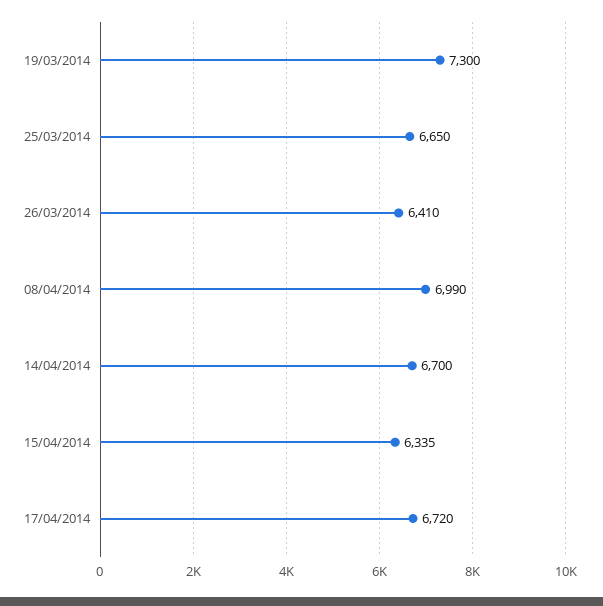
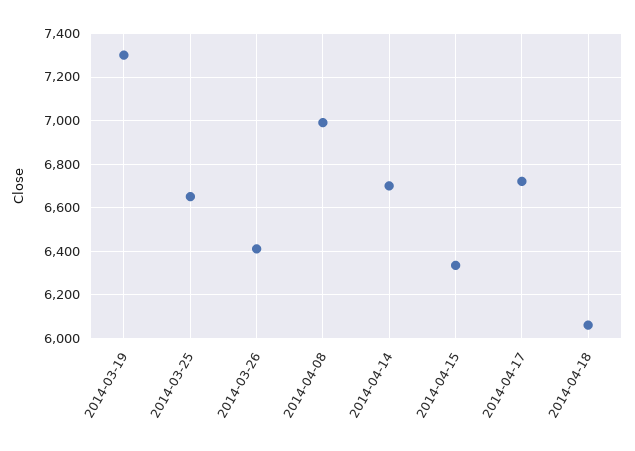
2014-04-18: none -> 6050

